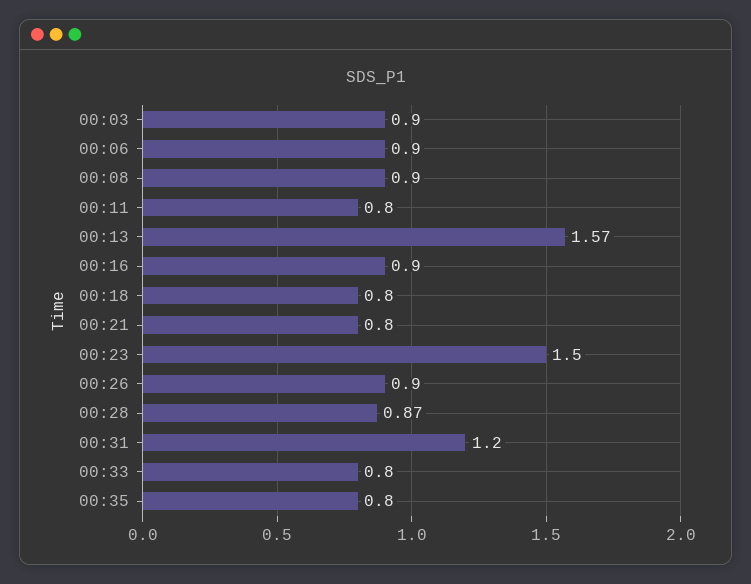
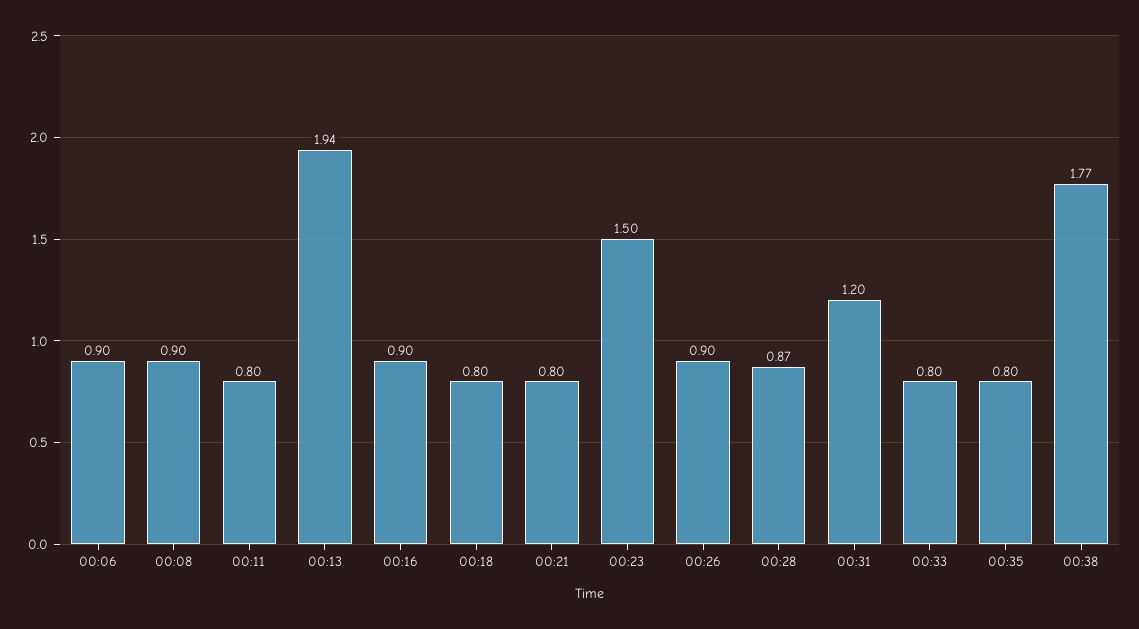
00:03: 0.9 -> none
00:13: 1.57 -> 1.94
00:38: none -> 1.77

